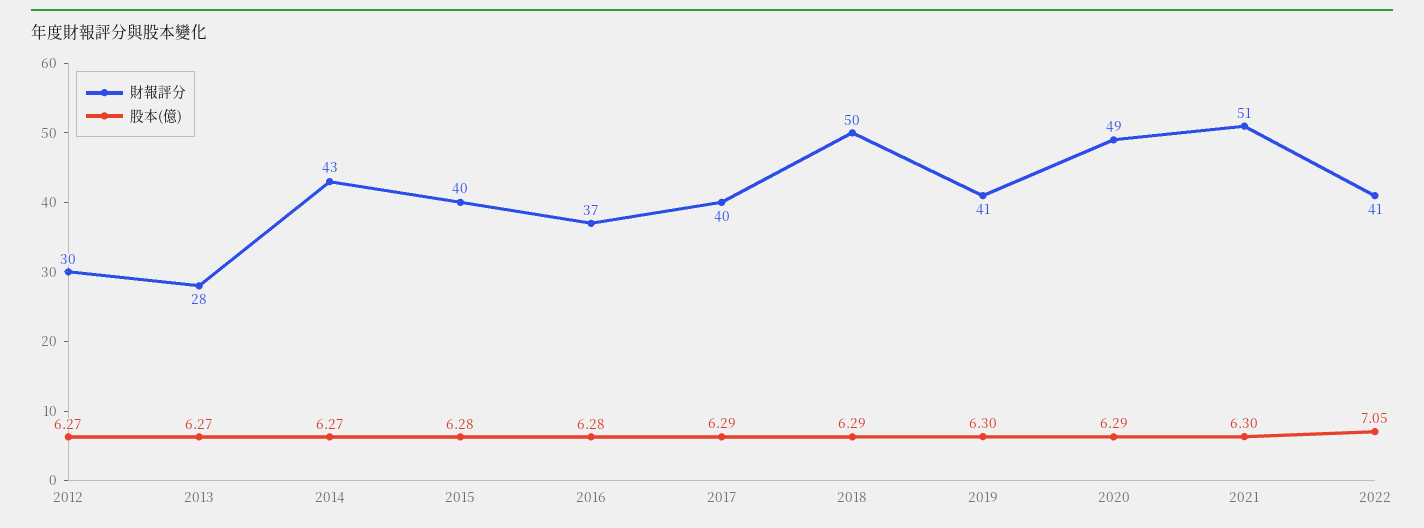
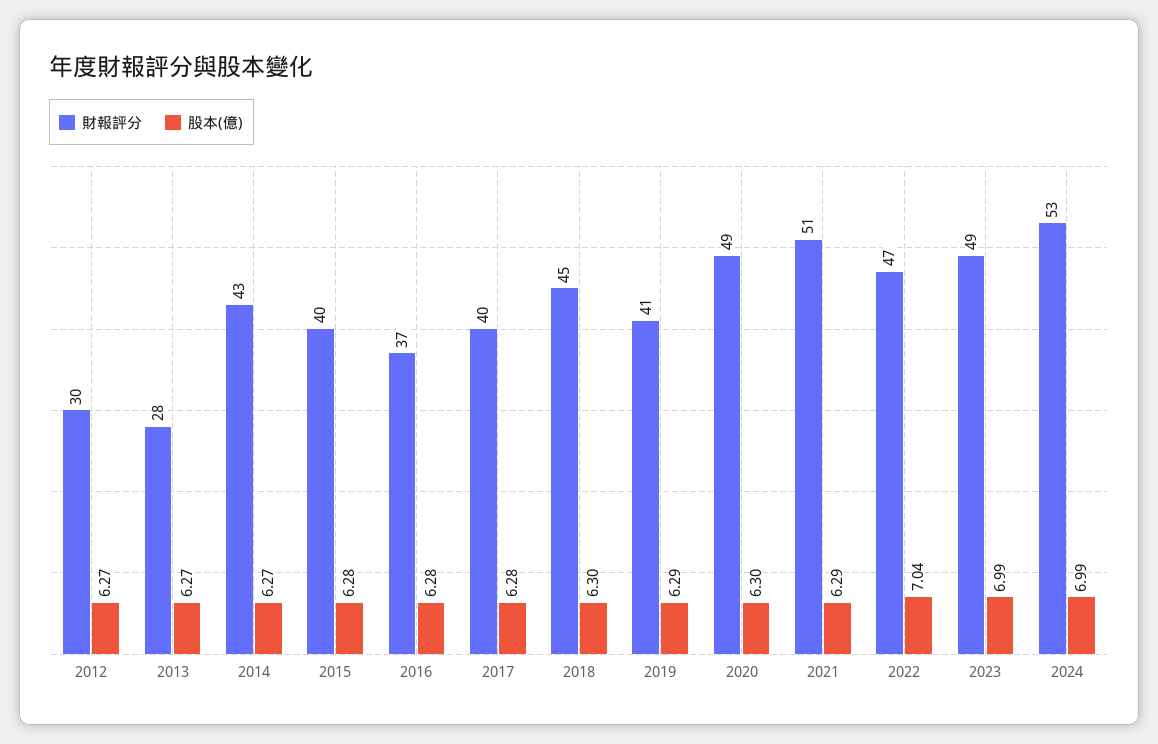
股本(億), 2017: 6.29 -> 6.28
財報評分, 2018: 50 -> 45
股本(億), 2018: 6.29 -> 6.3
股本(億), 2019: 6.3 -> 6.29
股本(億), 2020: 6.29 -> 6.3
股本(億), 2021: 6.3 -> 6.29
財報評分, 2022: 41 -> 47
股本(億), 2022: 7.05 -> 7.04
財報評分, 2023: none -> 49
股本(億), 2023: none -> 6.99
財報評分, 2024: none -> 53
股本(億), 2024: none -> 6.99

